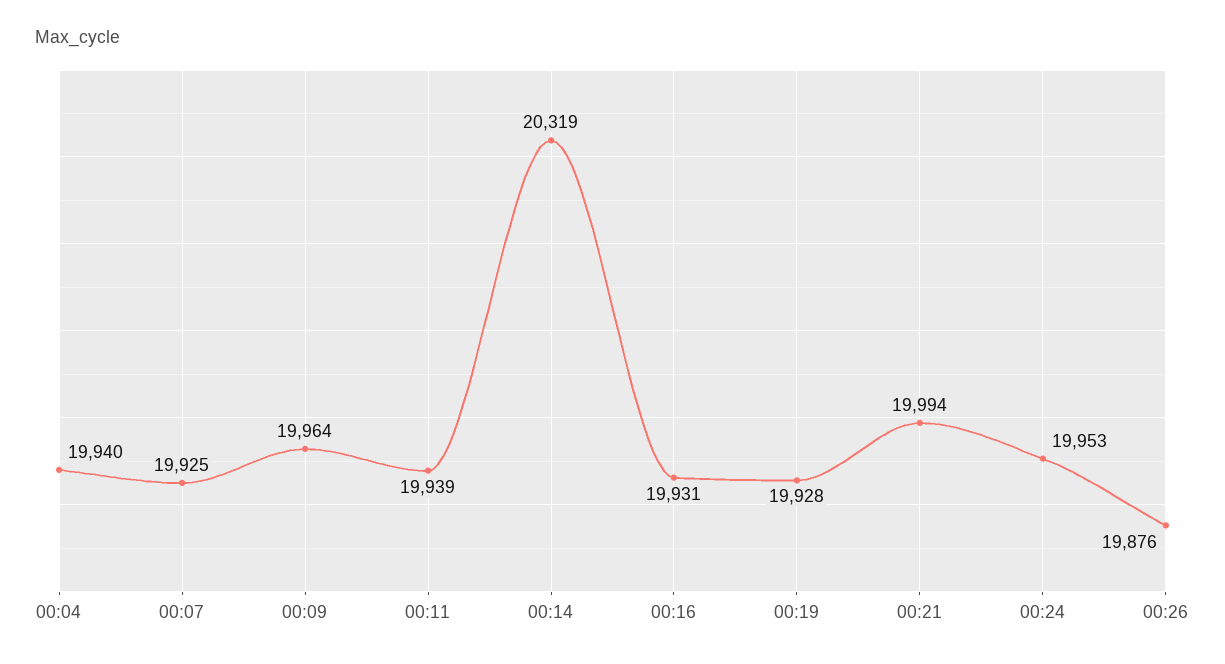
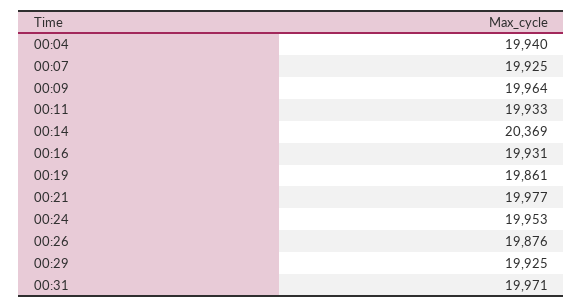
00:11: 19939 -> 19933
00:14: 20319 -> 20369
00:19: 19928 -> 19861
00:21: 19994 -> 19977
00:29: none -> 19925
00:31: none -> 19971

